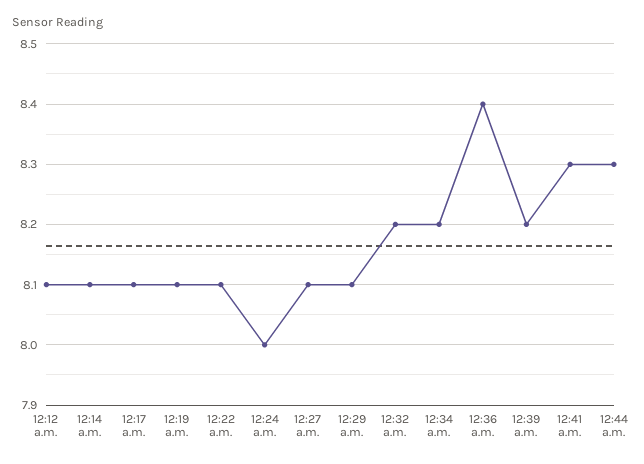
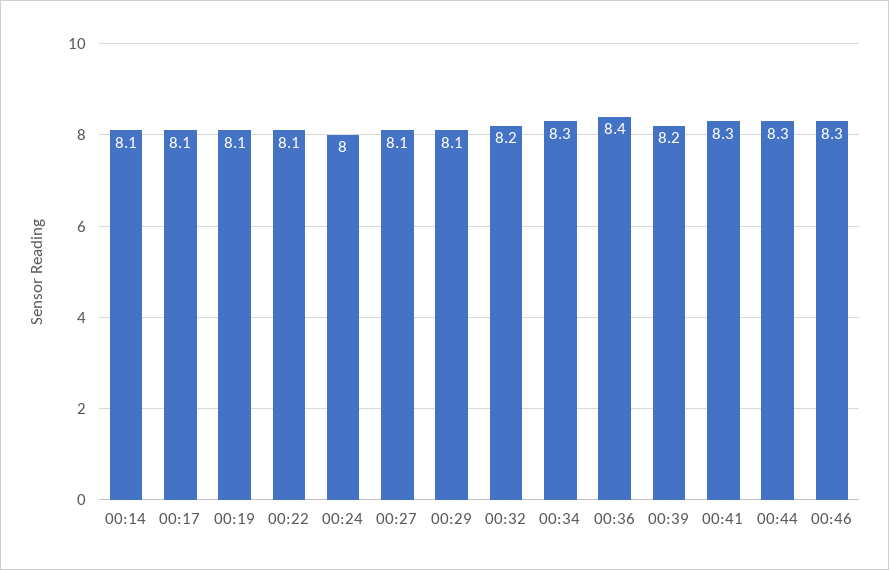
12:12 a.m.: 8.1 -> none
12:34 a.m.: 8.2 -> 8.3
00:46: none -> 8.3

